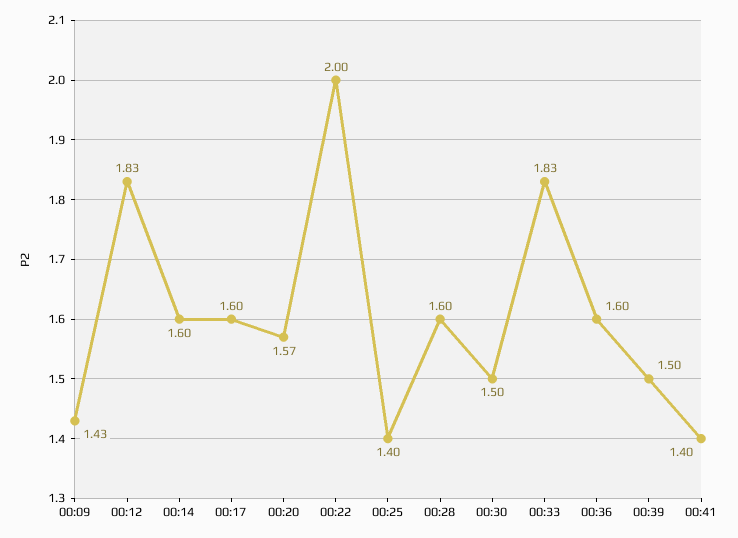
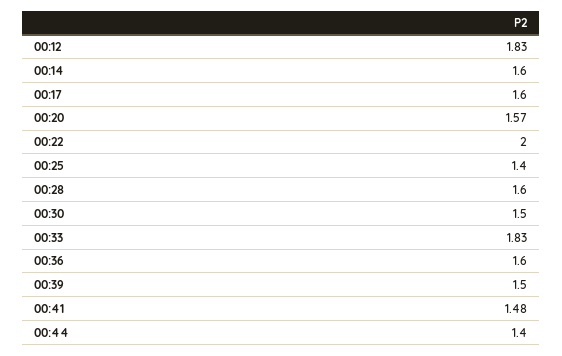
00:09: 1.43 -> none
00:41: 1.4 -> 1.48
00:44: none -> 1.4

